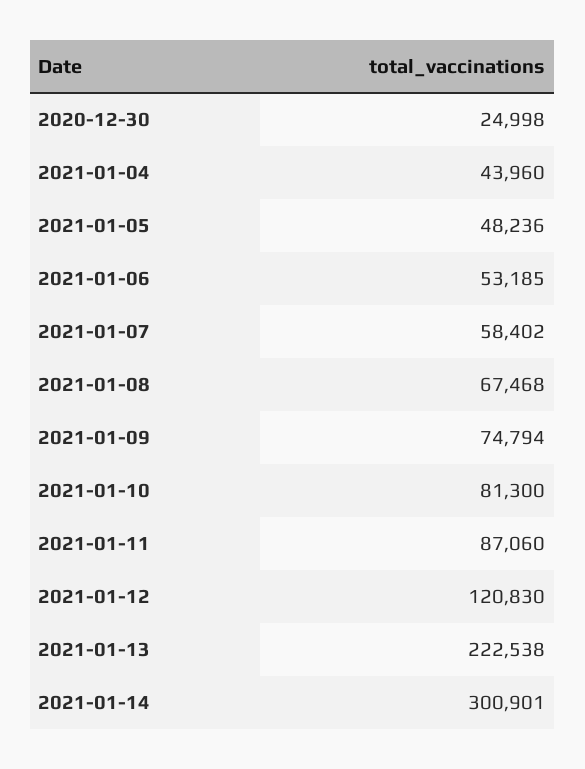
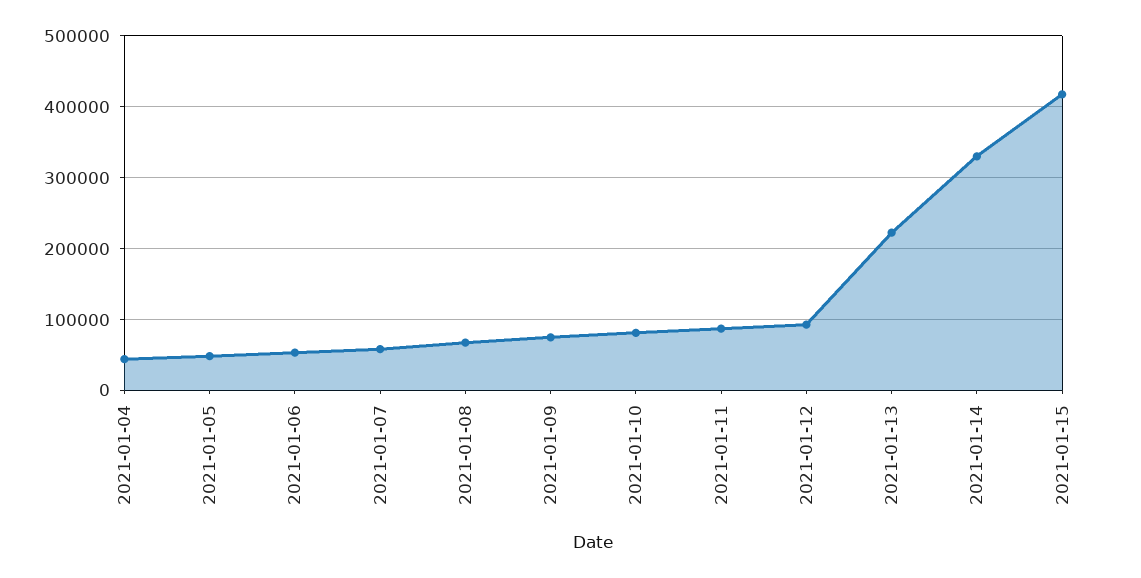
2020-12-30: 24998 -> none
2021-01-12: 120830 -> 90000
2021-01-14: 300901 -> 330000
2021-01-15: none -> 420000

